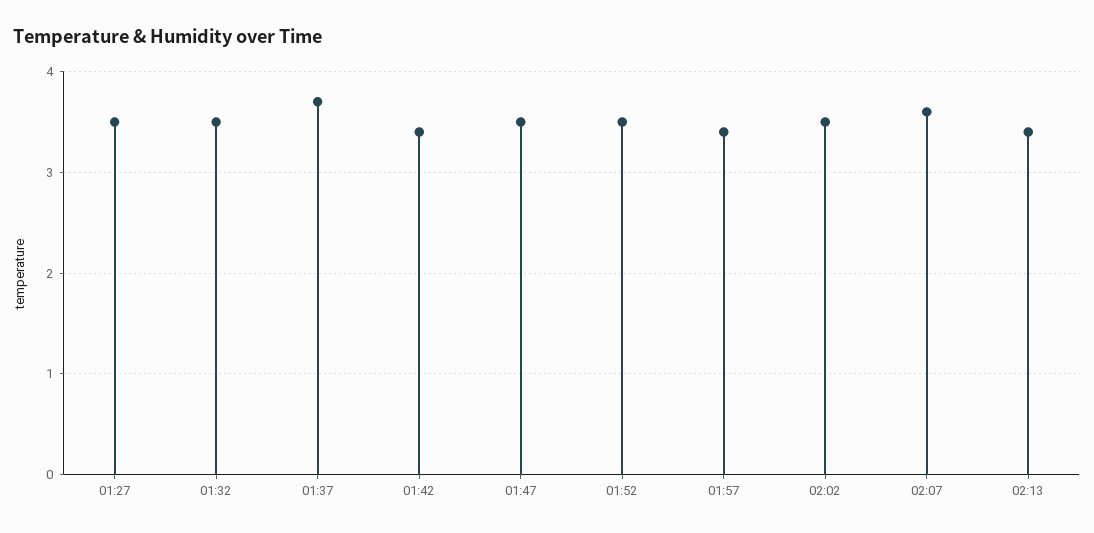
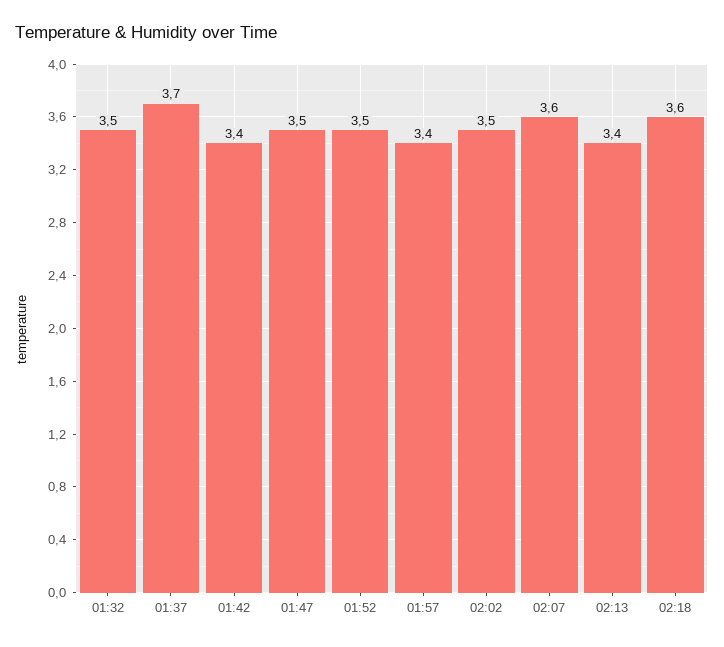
01:27: 3.5 -> none
02:18: none -> 3.6

